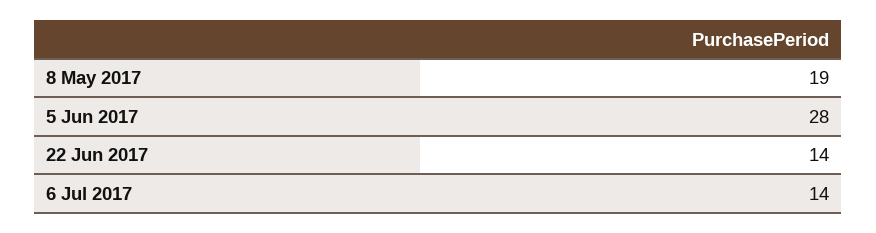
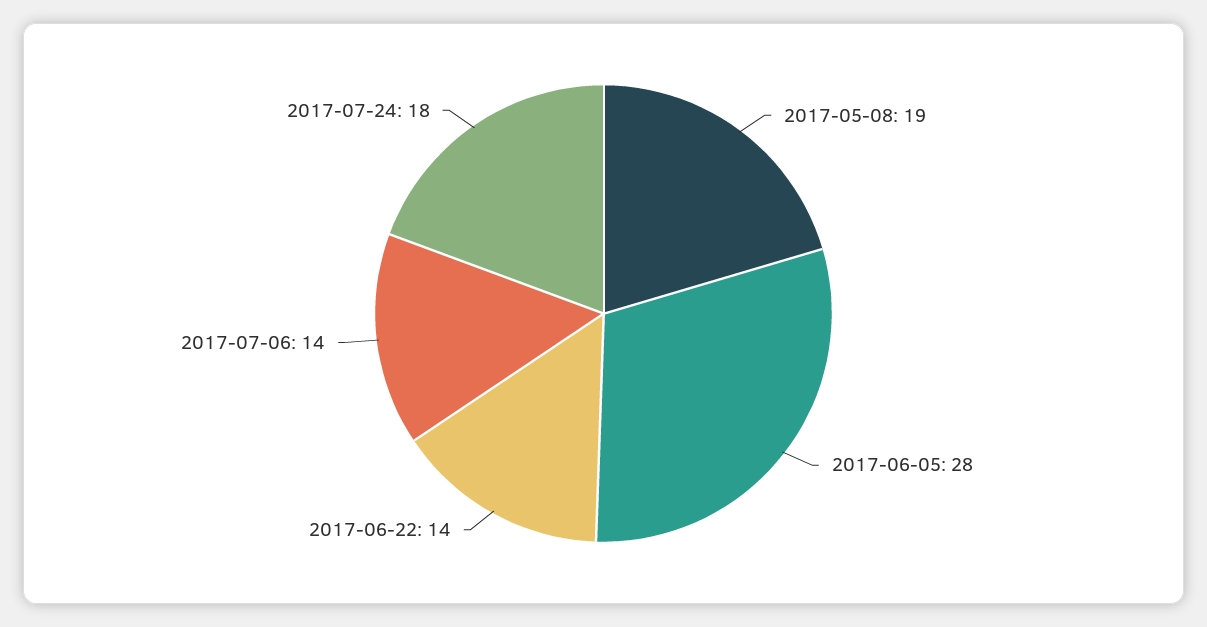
2017-07-24: none -> 18

